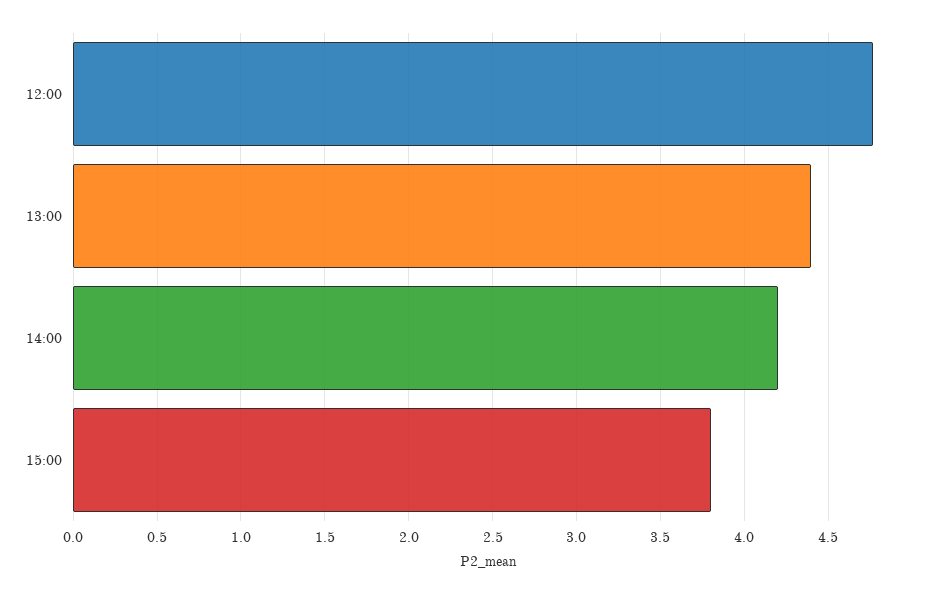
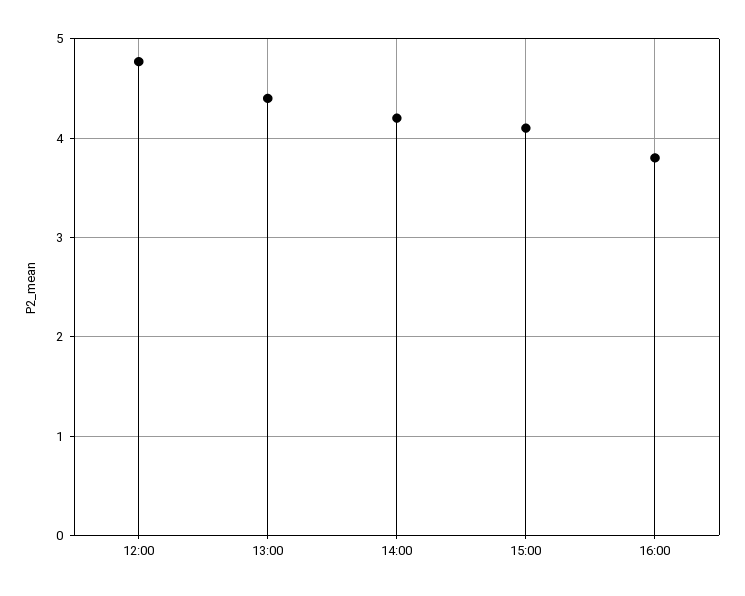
15:00: 3.8 -> 4.1
16:00: none -> 3.8

